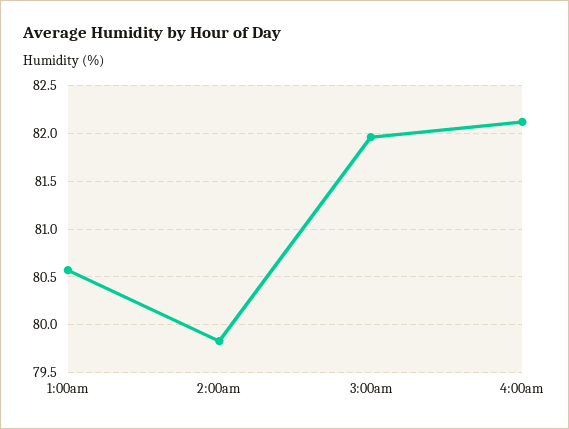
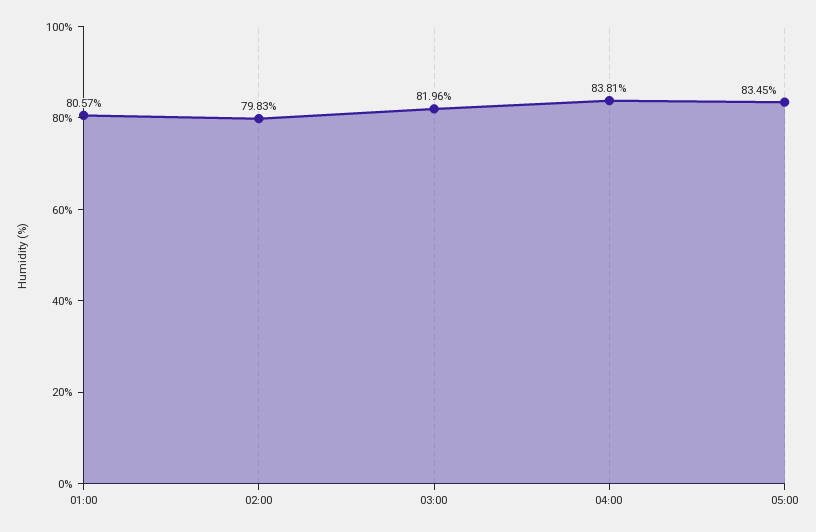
4:00am: 82.1 -> 83.81
05:00: none -> 83.45

